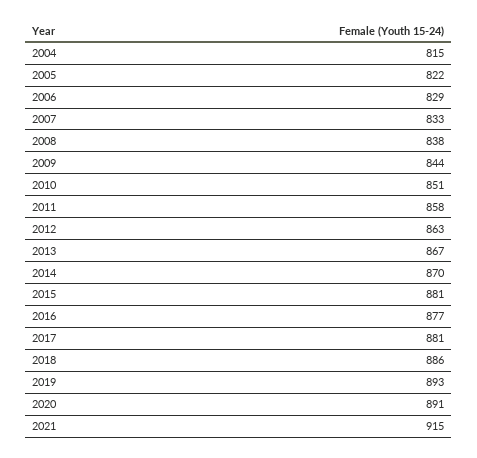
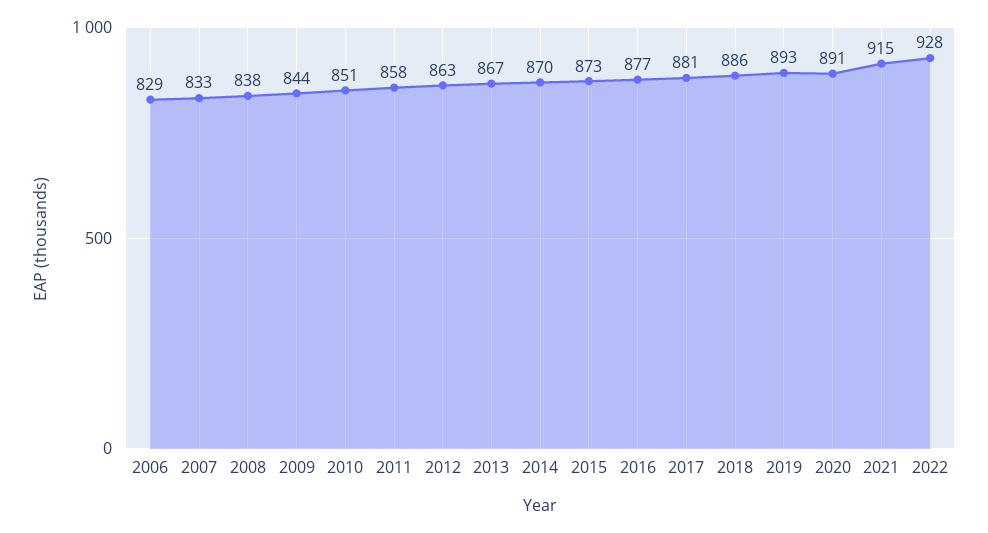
2004: 815 -> none
2005: 822 -> none
2015: 881 -> 873
2022: none -> 928

